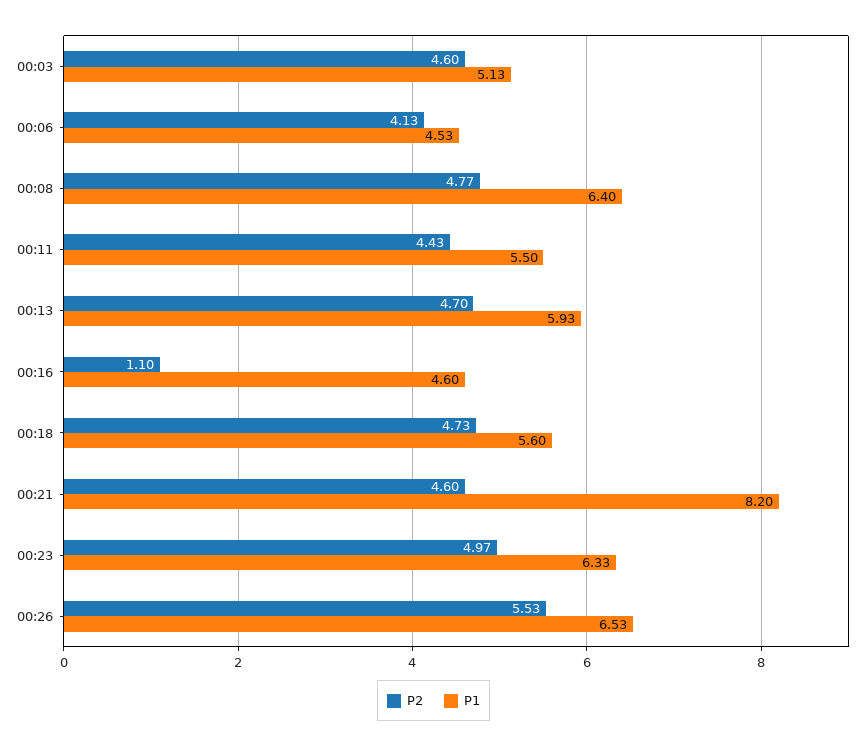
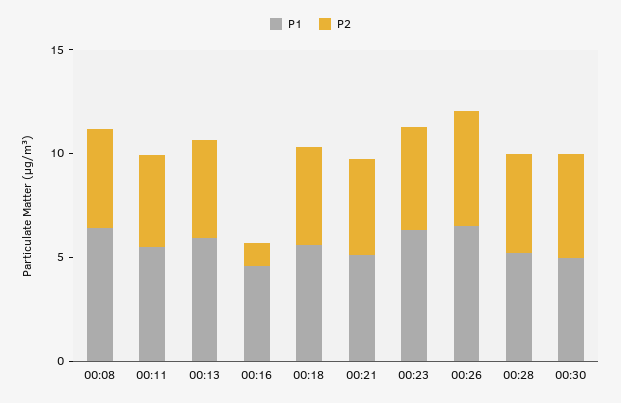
P2, 00:03: 4.6 -> none
P1, 00:03: 5.13 -> none
P2, 00:06: 4.13 -> none
P1, 00:06: 4.53 -> none
P1, 00:21: 8.2 -> 5
P1, 00:28: none -> 5
P2, 00:28: none -> 5
P1, 00:30: none -> 5
P2, 00:30: none -> 5

